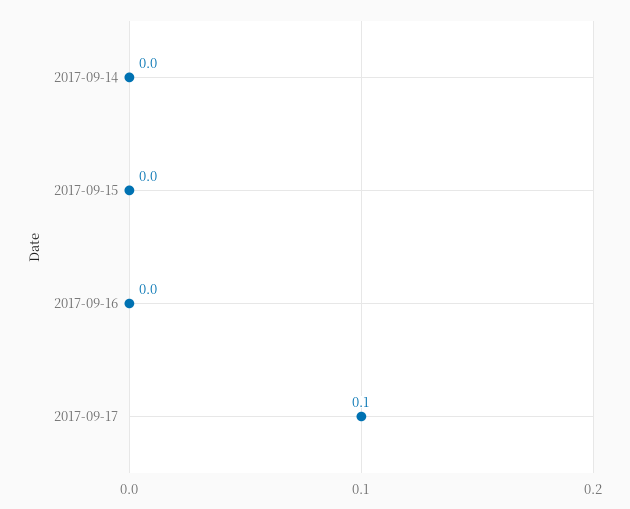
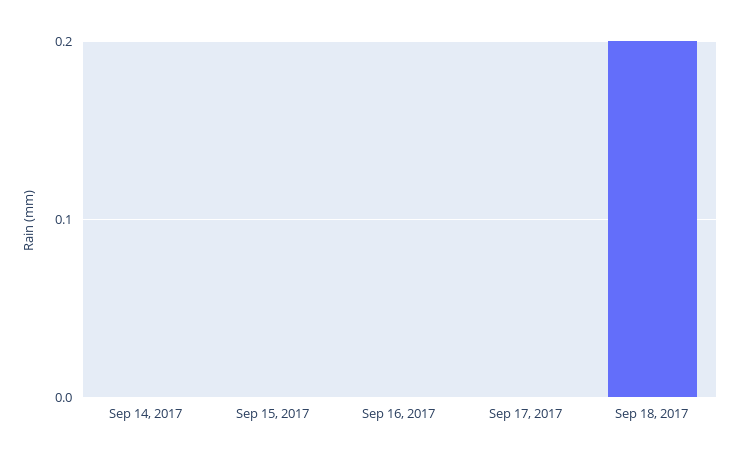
2017-09-17: 0.1 -> 0
Sep 18, 2017: none -> 0.2

